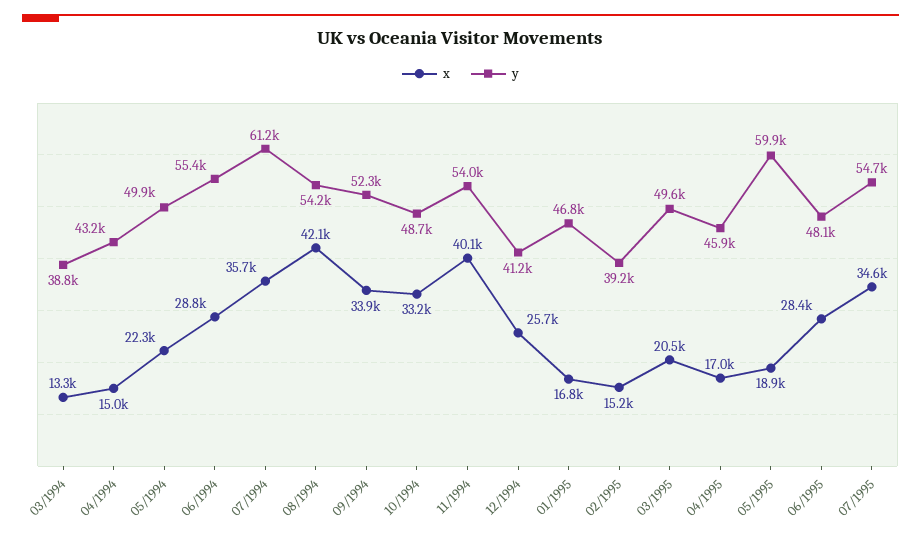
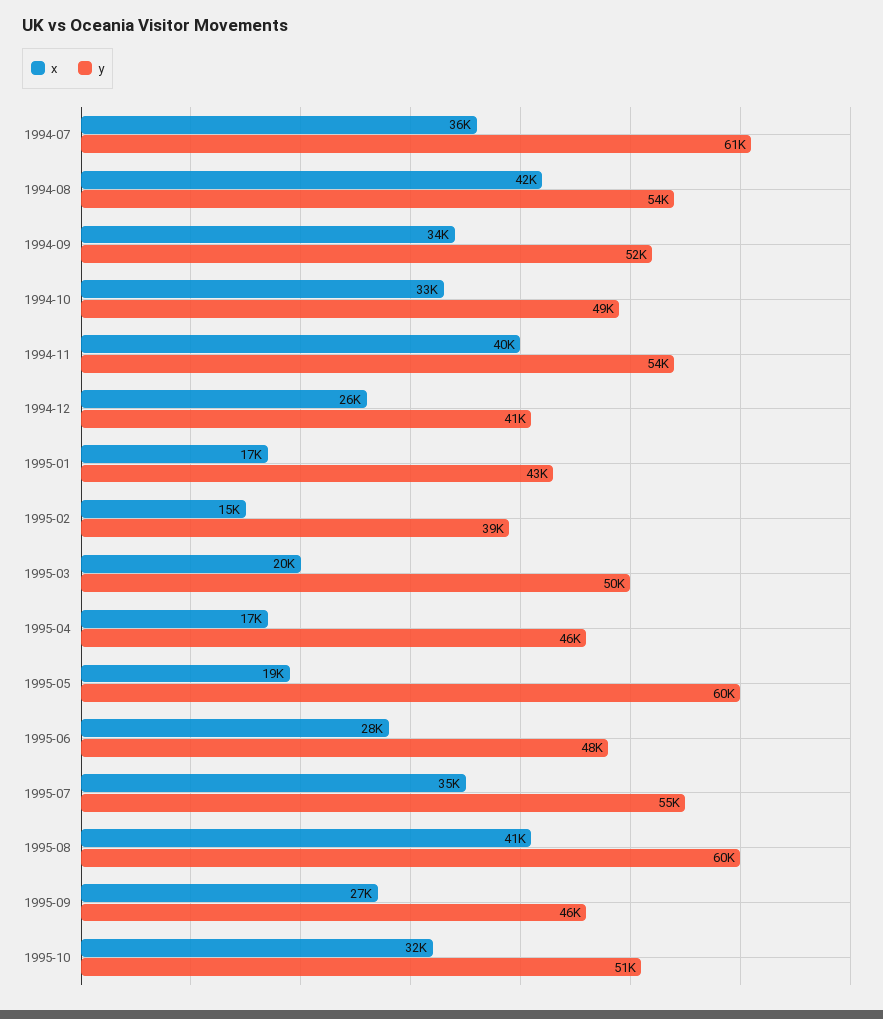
x, 03/1994: 13300 -> none
y, 03/1994: 38800 -> none
x, 04/1994: 15000 -> none
y, 04/1994: 43200 -> none
x, 05/1994: 22300 -> none
y, 05/1994: 49900 -> none
x, 06/1994: 28800 -> none
y, 06/1994: 55400 -> none
y, 01/1995: 46800 -> 43000
x, 1995-08: none -> 41000
y, 1995-08: none -> 60000
x, 1995-09: none -> 27000
y, 1995-09: none -> 46000
x, 1995-10: none -> 32000
y, 1995-10: none -> 51000

